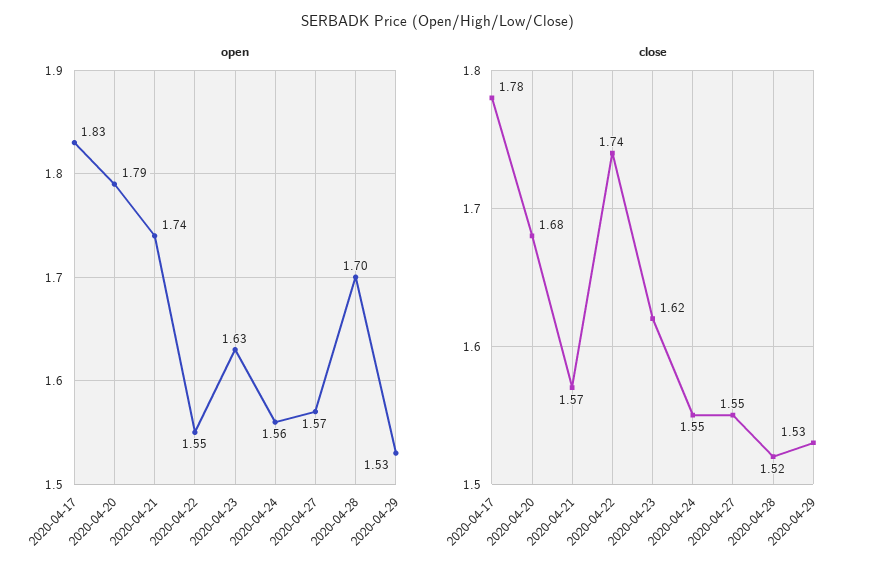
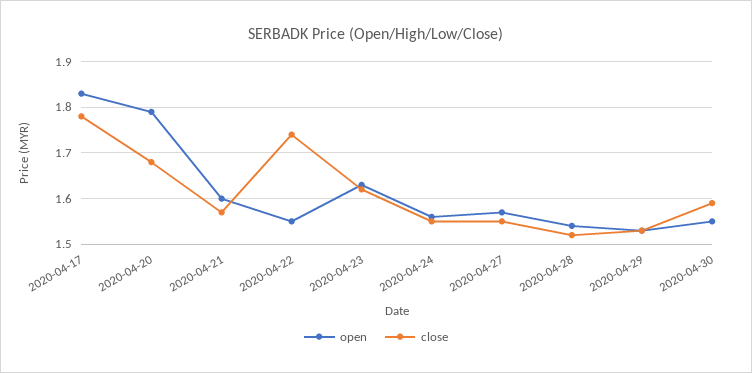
open, 2020-04-21: 1.74 -> 1.6
open, 2020-04-28: 1.7 -> 1.55
open, 2020-04-30: none -> 1.55
close, 2020-04-30: none -> 1.6

